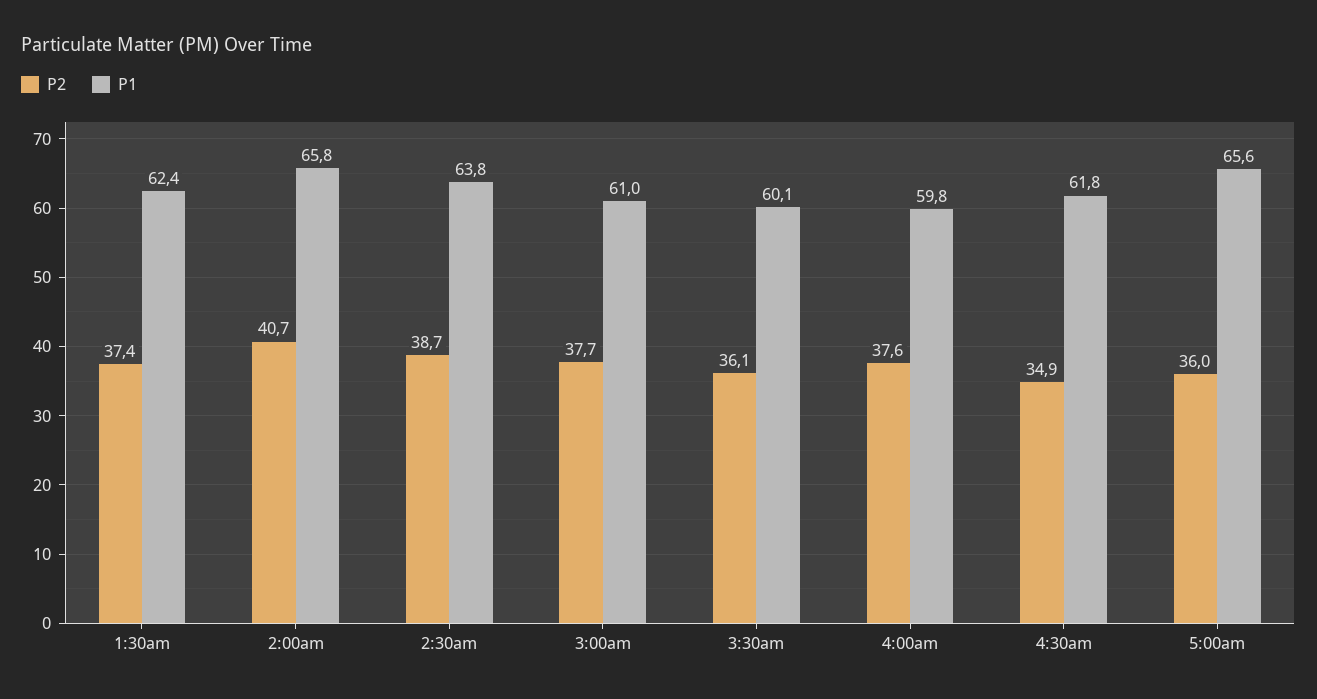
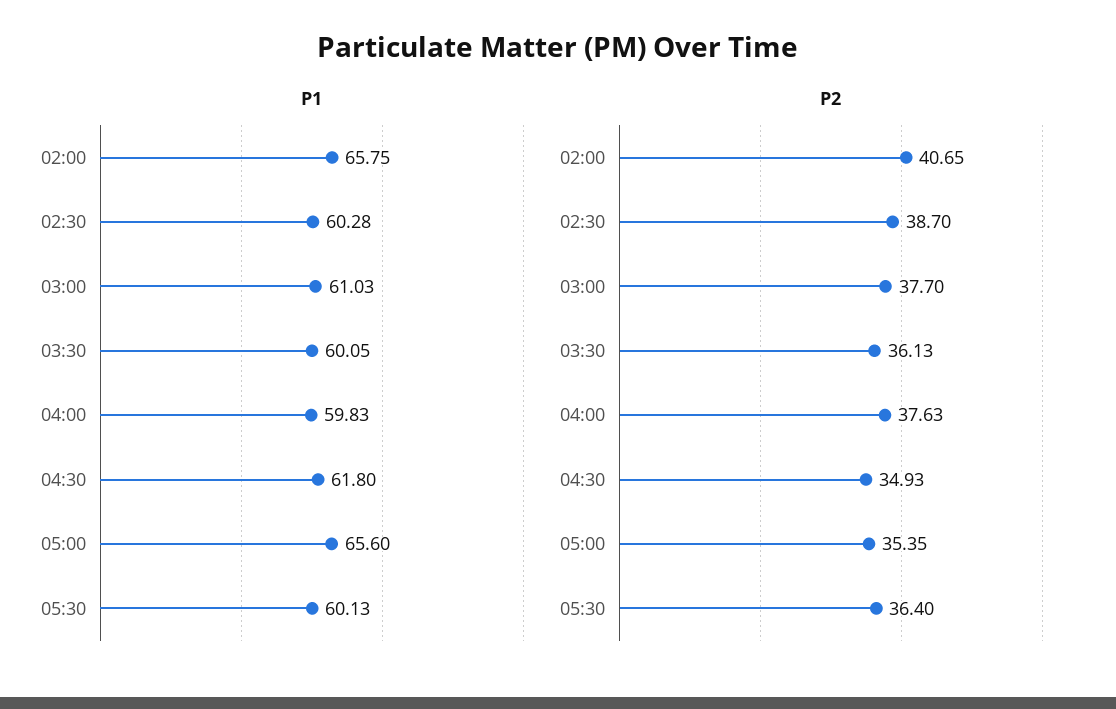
P2, 1:30am: 37.4 -> none
P1, 1:30am: 62.4 -> none
P1, 2:30am: 63.8 -> 60.28
P2, 5:00am: 36 -> 35.35
P1, 05:30: none -> 60.13
P2, 05:30: none -> 36.4

